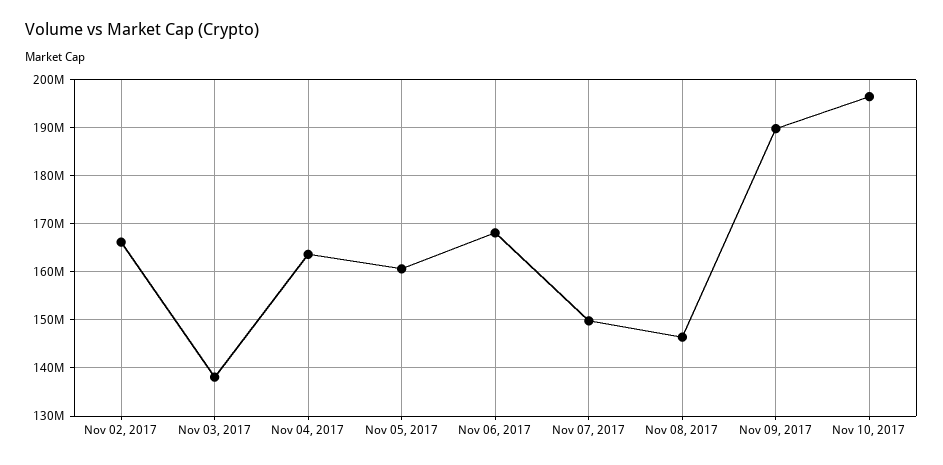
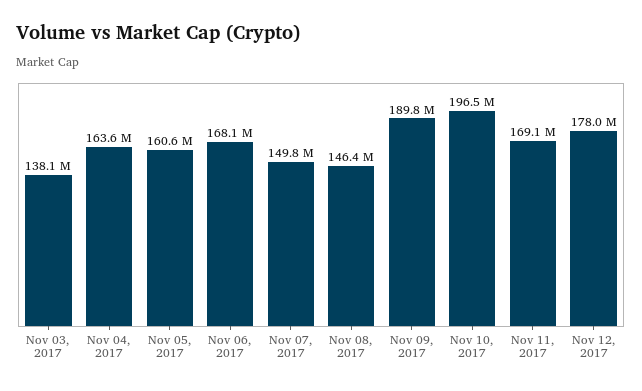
Nov 02, 2017: 166000000 -> none
Nov 11, 2017: none -> 169100000
Nov 12, 2017: none -> 178000000

